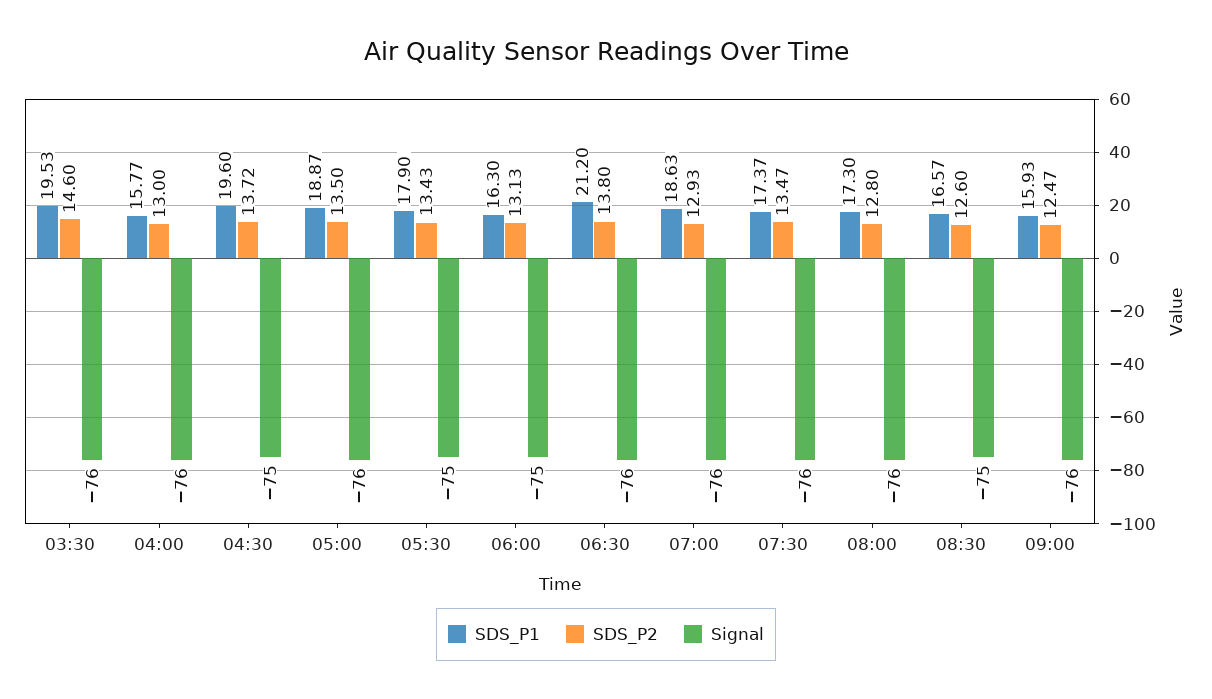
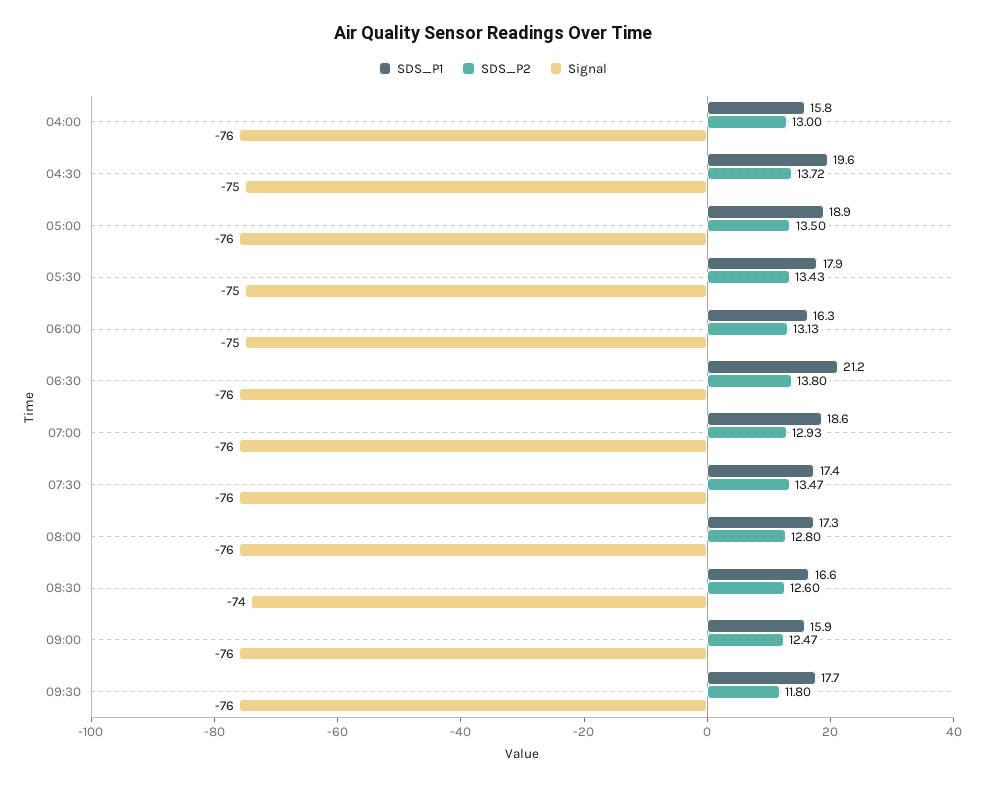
SDS_P1, 03:30: 19.53 -> none
SDS_P2, 03:30: 14.6 -> none
Signal, 03:30: -76 -> none
Signal, 08:30: -75 -> -74
SDS_P1, 09:30: none -> 17.7
SDS_P2, 09:30: none -> 11.8
Signal, 09:30: none -> -76

